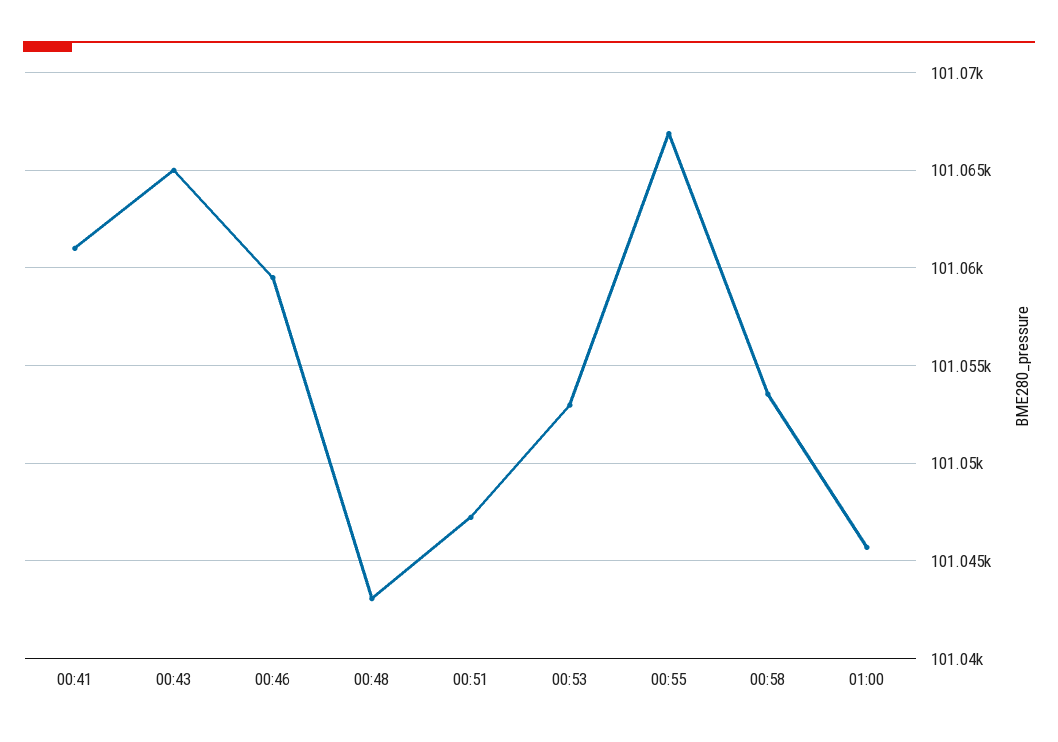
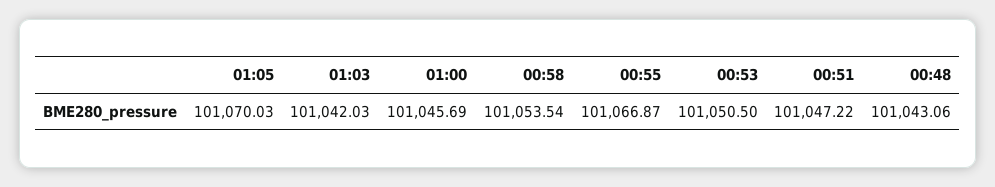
00:41: 101061 -> none
00:43: 101065 -> none
00:46: 101059.5 -> none
00:53: 101053 -> 101050.5
01:05: none -> 101070.03
01:03: none -> 101042.03

